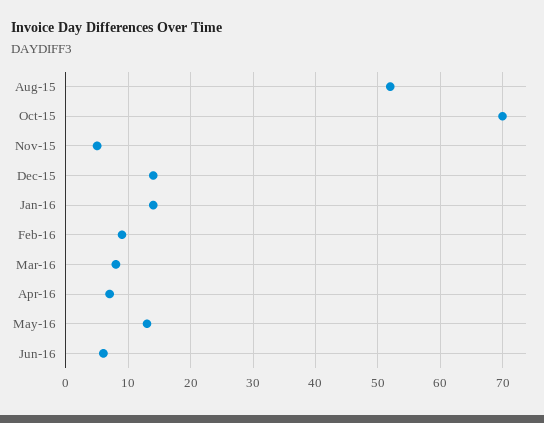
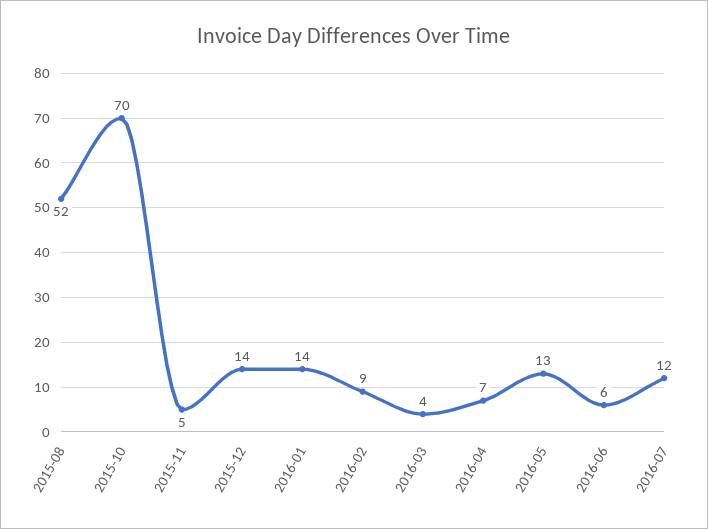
Mar-16: 8 -> 4
2016-07: none -> 12

